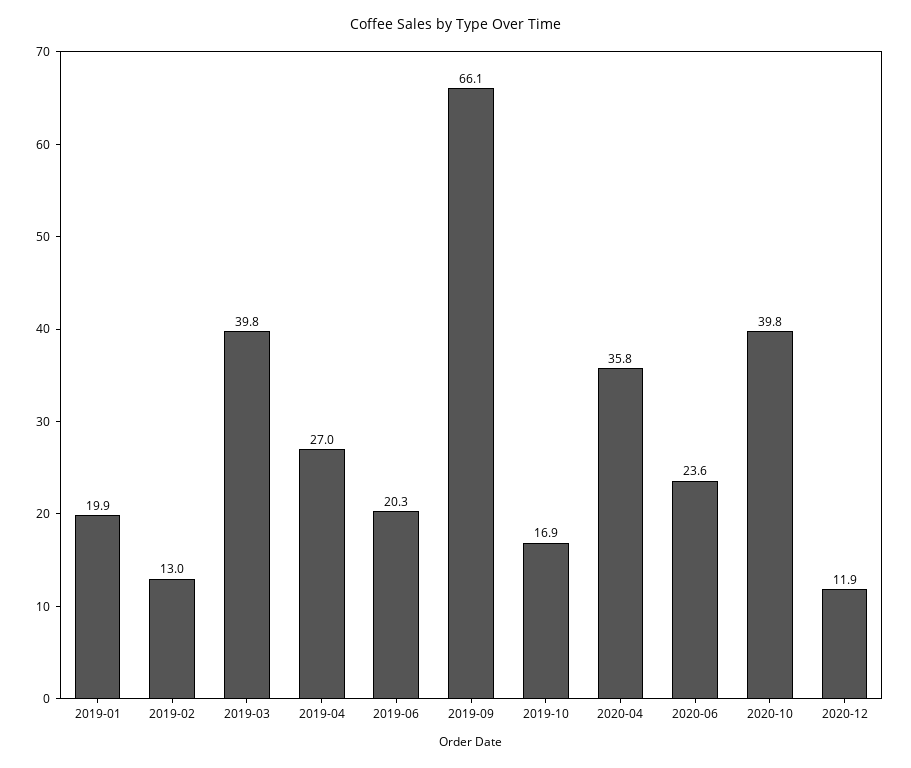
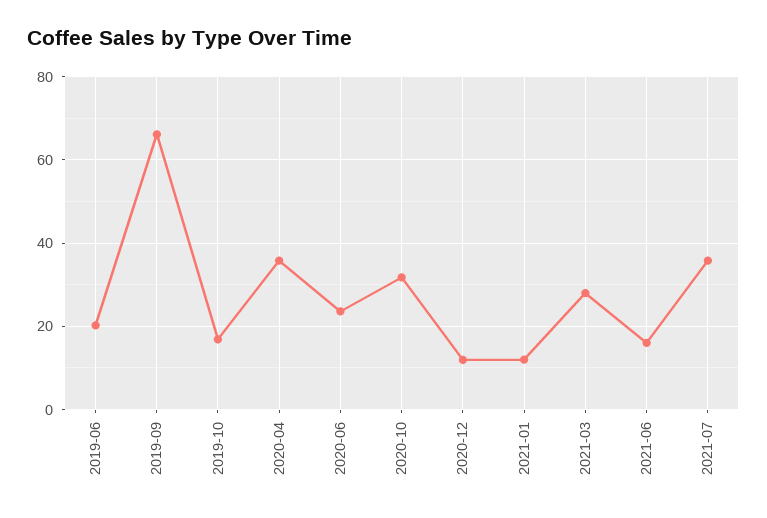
2019-01: 19.9 -> none
2019-02: 13 -> none
2019-03: 39.8 -> none
2019-04: 27 -> none
2020-10: 39.8 -> 32
2021-01: none -> 12
2021-03: none -> 28
2021-06: none -> 16
2021-07: none -> 36

